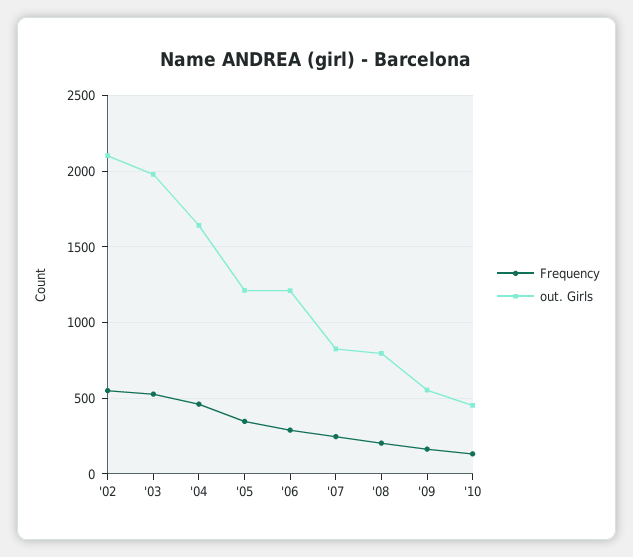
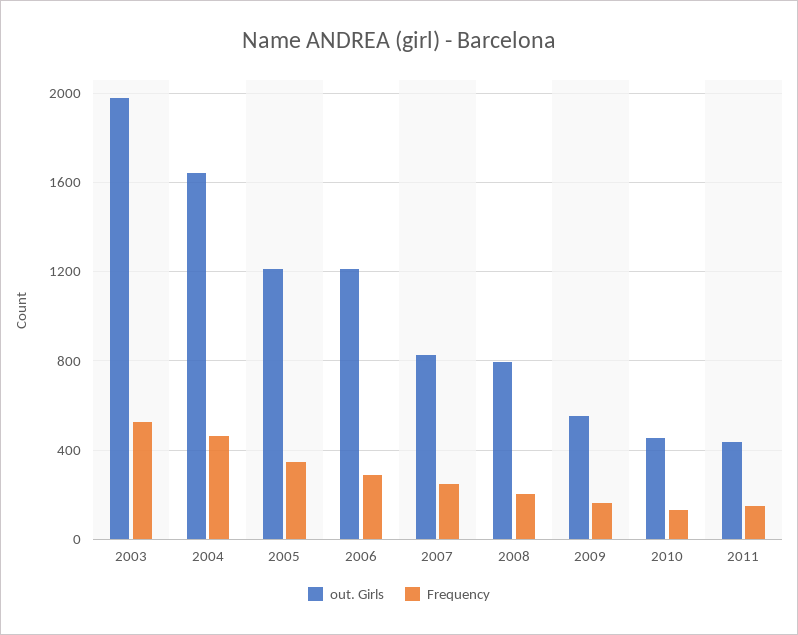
Frequency, '02: 550 -> none
out. Girls, '02: 2100 -> none
out. Girls, 2011: none -> 450
Frequency, 2011: none -> 150

